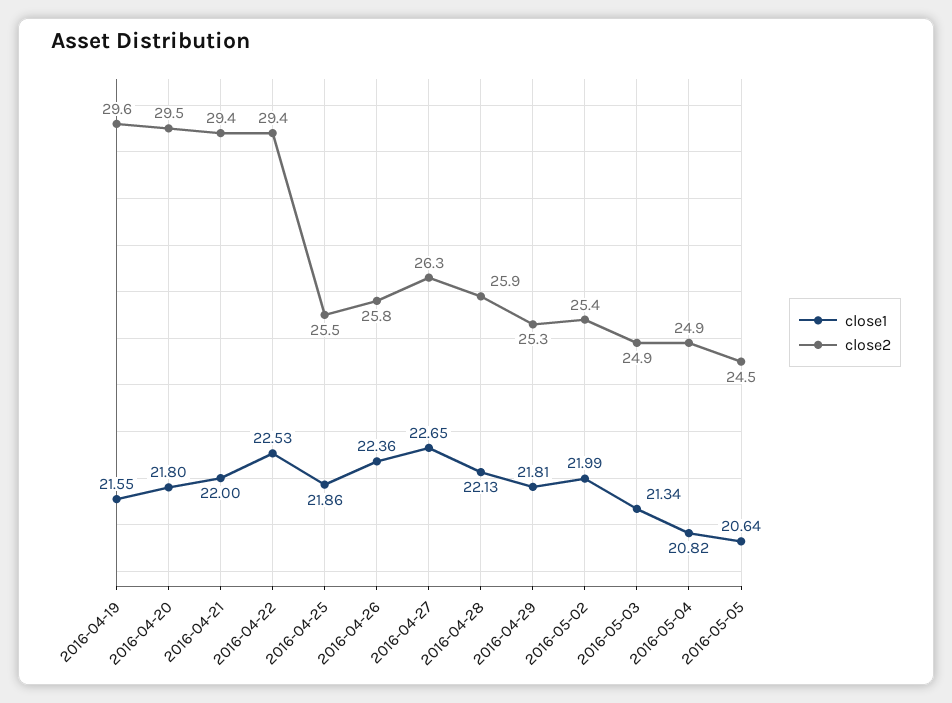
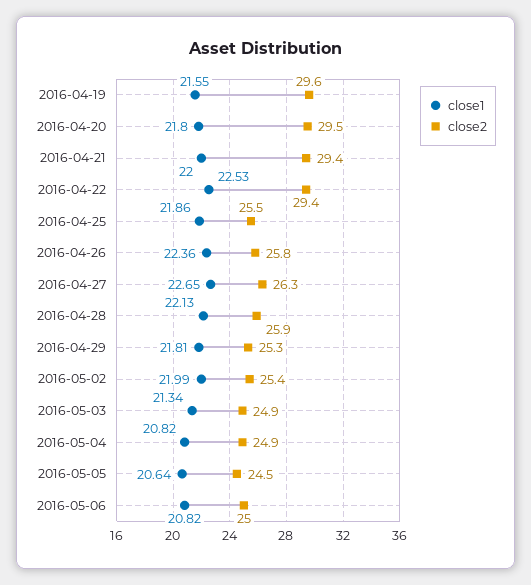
close1, 2016-05-06: none -> 20.82
close2, 2016-05-06: none -> 25

